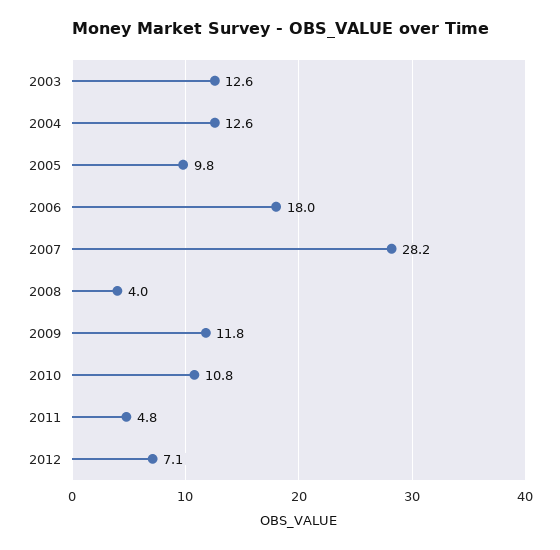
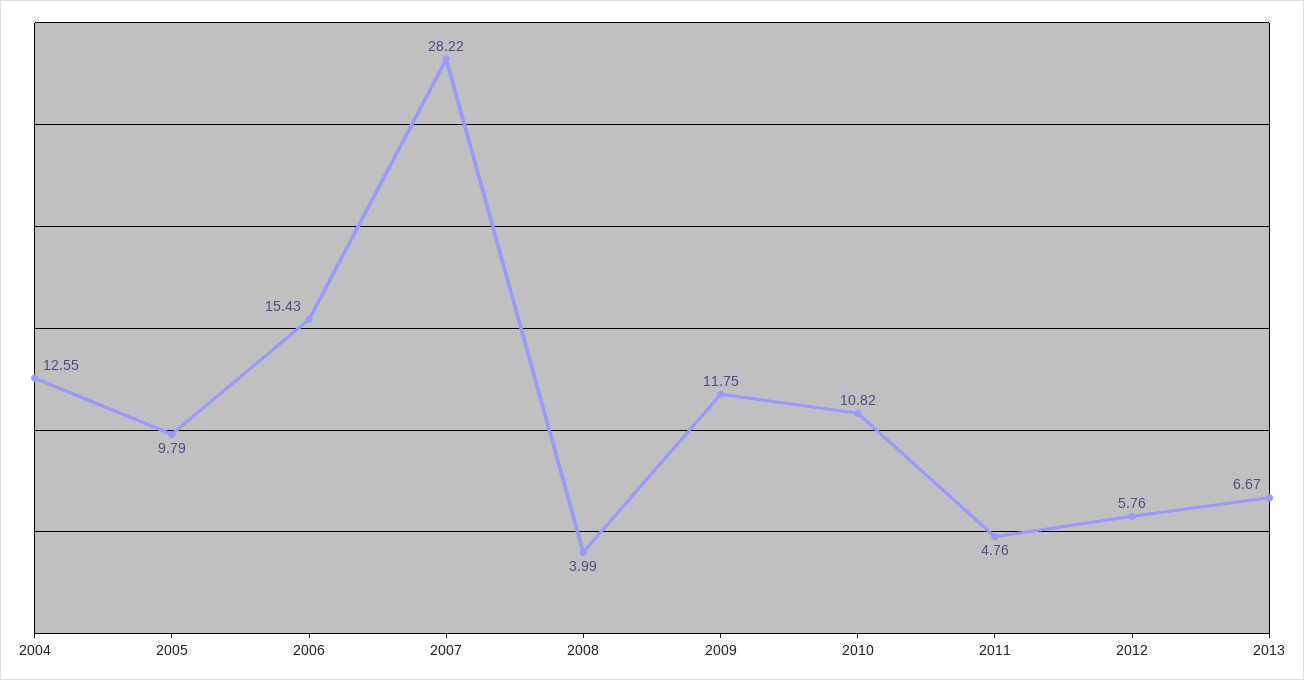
2003: 12.6 -> none
2006: 18 -> 15.43
2012: 7.1 -> 5.76
2013: none -> 6.67

